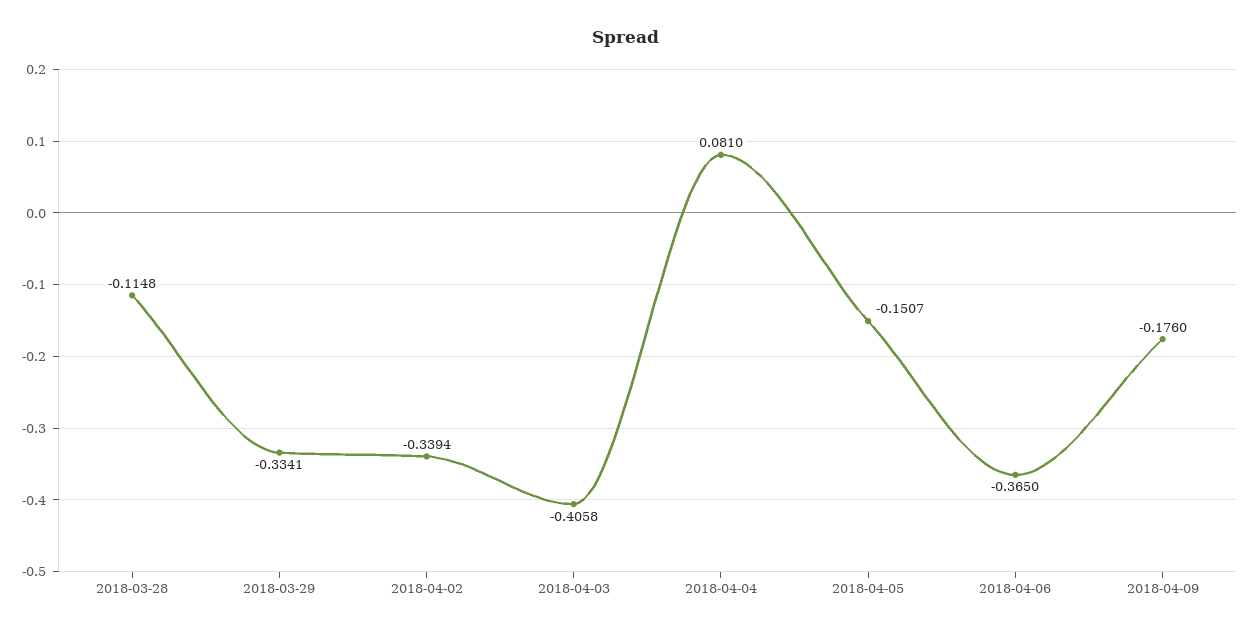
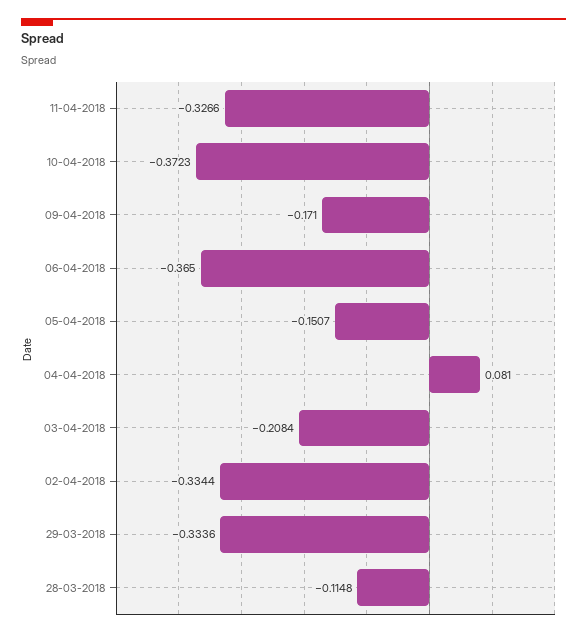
2018-03-29: -0.3341 -> -0.3336
2018-04-02: -0.3394 -> -0.3344
2018-04-03: -0.4058 -> -0.2084
2018-04-09: -0.176 -> -0.171
11-04-2018: none -> -0.3266
10-04-2018: none -> -0.3723

